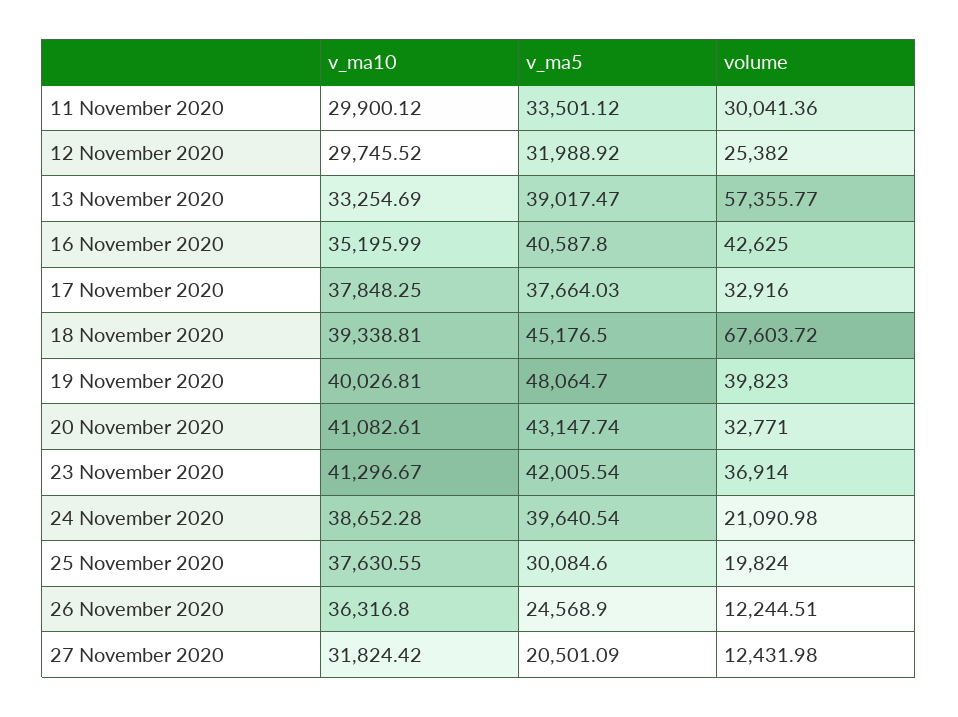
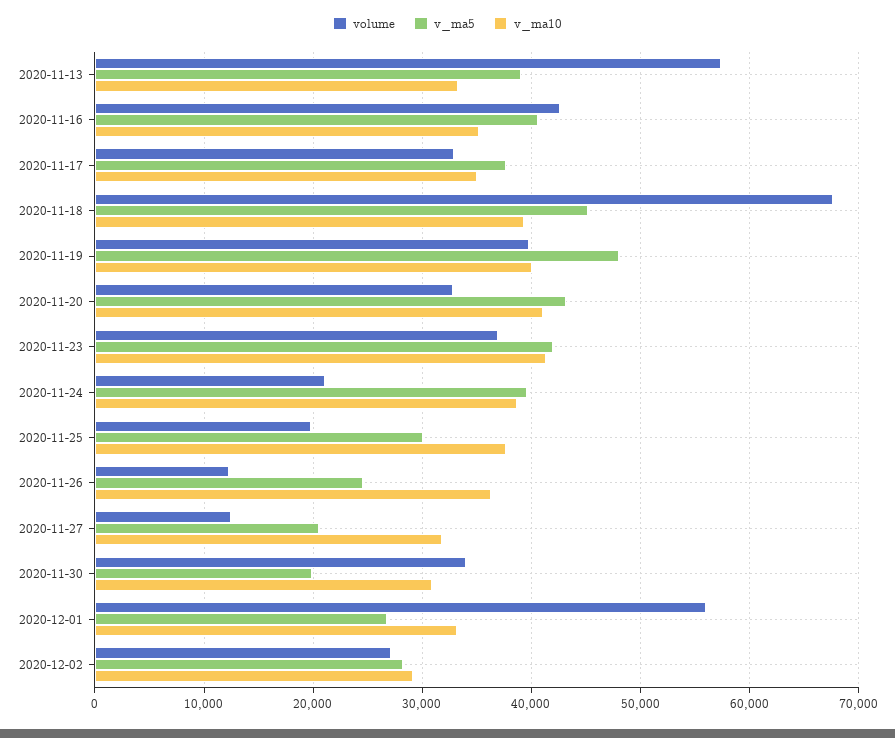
v_ma10, 11 November 2020: 29900.12 -> none
v_ma5, 11 November 2020: 33501.12 -> none
volume, 11 November 2020: 30041.36 -> none
v_ma10, 12 November 2020: 29745.52 -> none
v_ma5, 12 November 2020: 31988.92 -> none
volume, 12 November 2020: 25382 -> none
v_ma10, 17 November 2020: 37848.25 -> 35000
volume, 2020-11-30: none -> 34000
v_ma5, 2020-11-30: none -> 20000
v_ma10, 2020-11-30: none -> 31000
volume, 2020-12-01: none -> 56000
v_ma5, 2020-12-01: none -> 27000
v_ma10, 2020-12-01: none -> 33000
volume, 2020-12-02: none -> 27000
v_ma5, 2020-12-02: none -> 28000
v_ma10, 2020-12-02: none -> 29000

